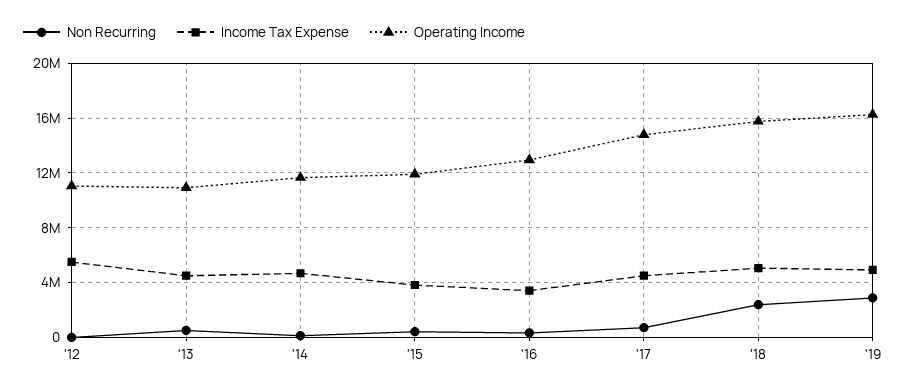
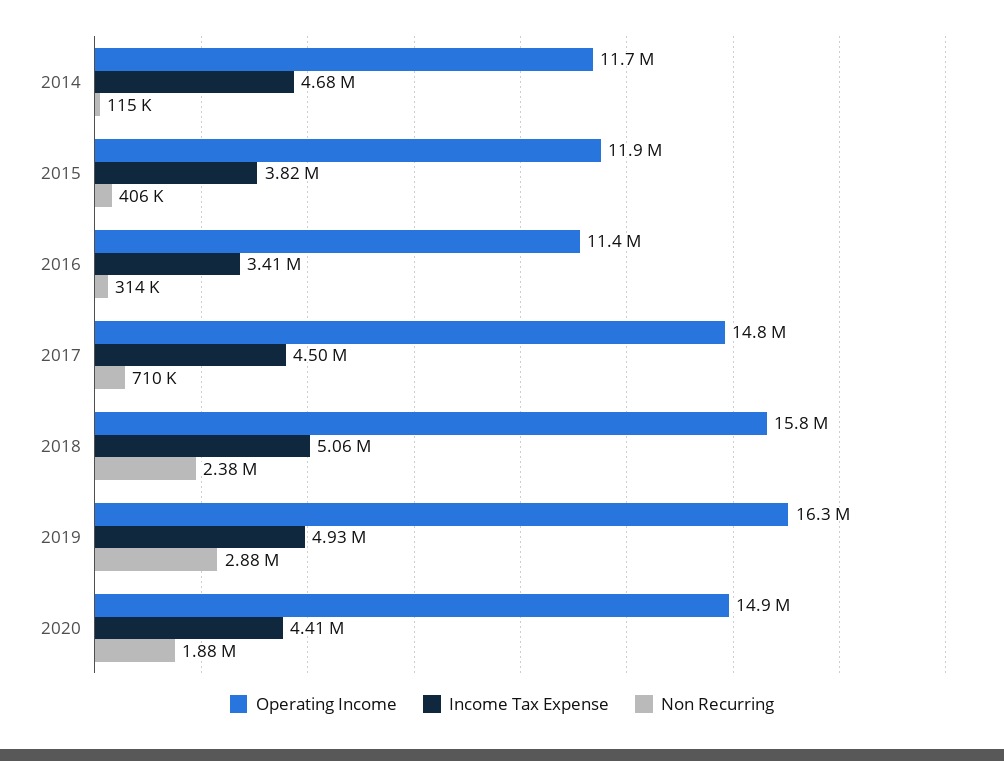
Non Recurring, '12: 0 -> none
Income Tax Expense, '12: 5500000 -> none
Operating Income, '12: 11000000 -> none
Non Recurring, '13: 500000 -> none
Income Tax Expense, '13: 4500000 -> none
Operating Income, '13: 11000000 -> none
Operating Income, '16: 13000000 -> 11400000
Operating Income, 2020: none -> 14900000
Income Tax Expense, 2020: none -> 4410000
Non Recurring, 2020: none -> 1880000

